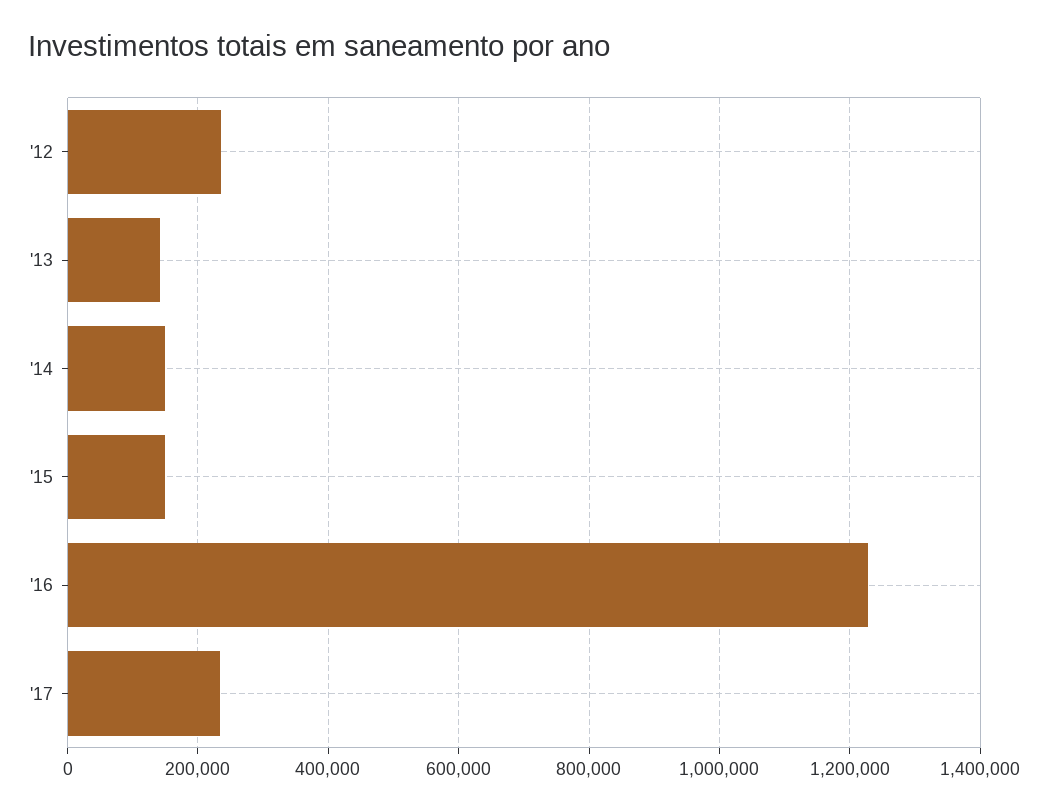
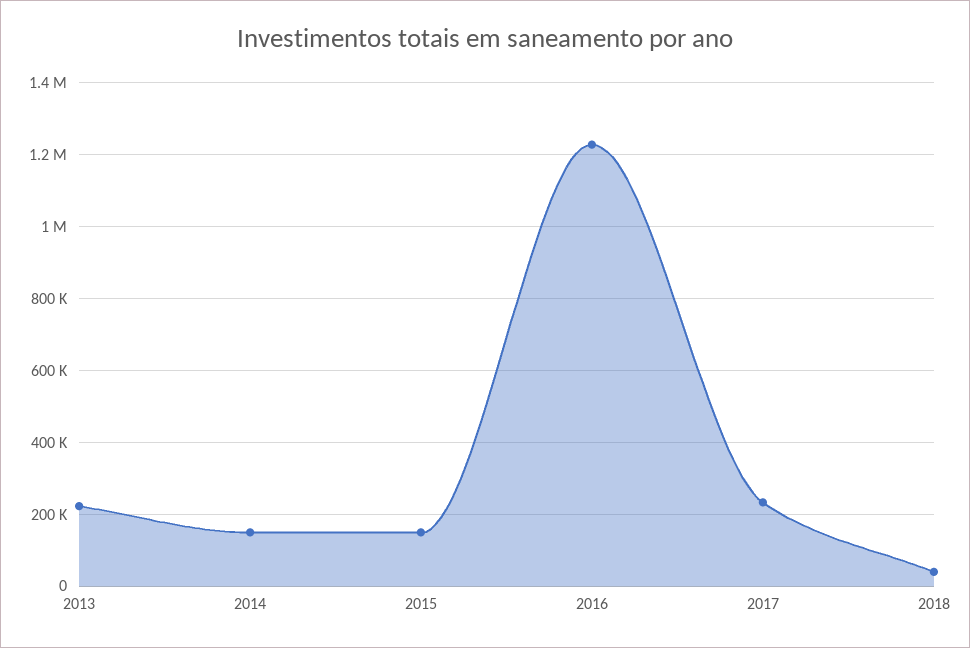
'12: 240000 -> none
'13: 140000 -> 220000
2018: none -> 40000

